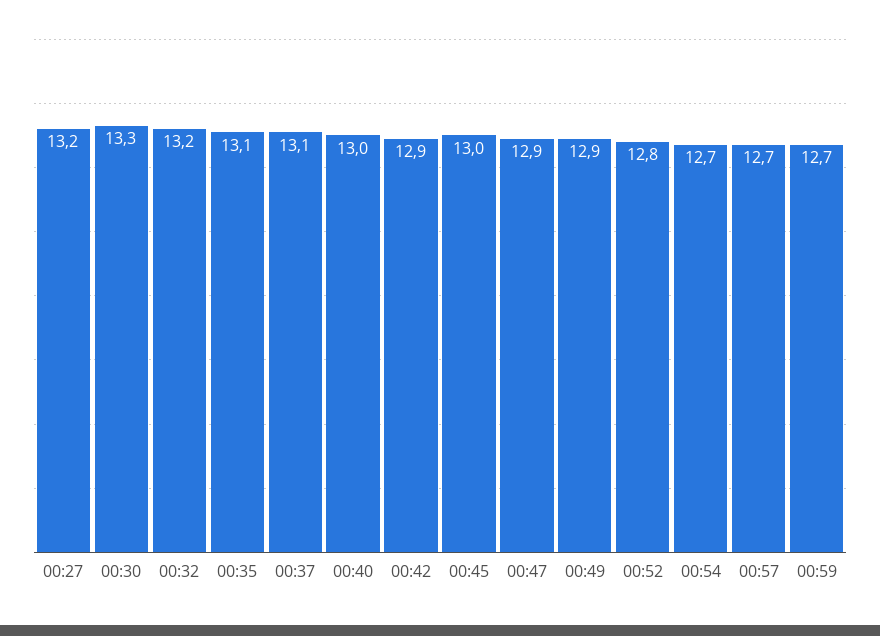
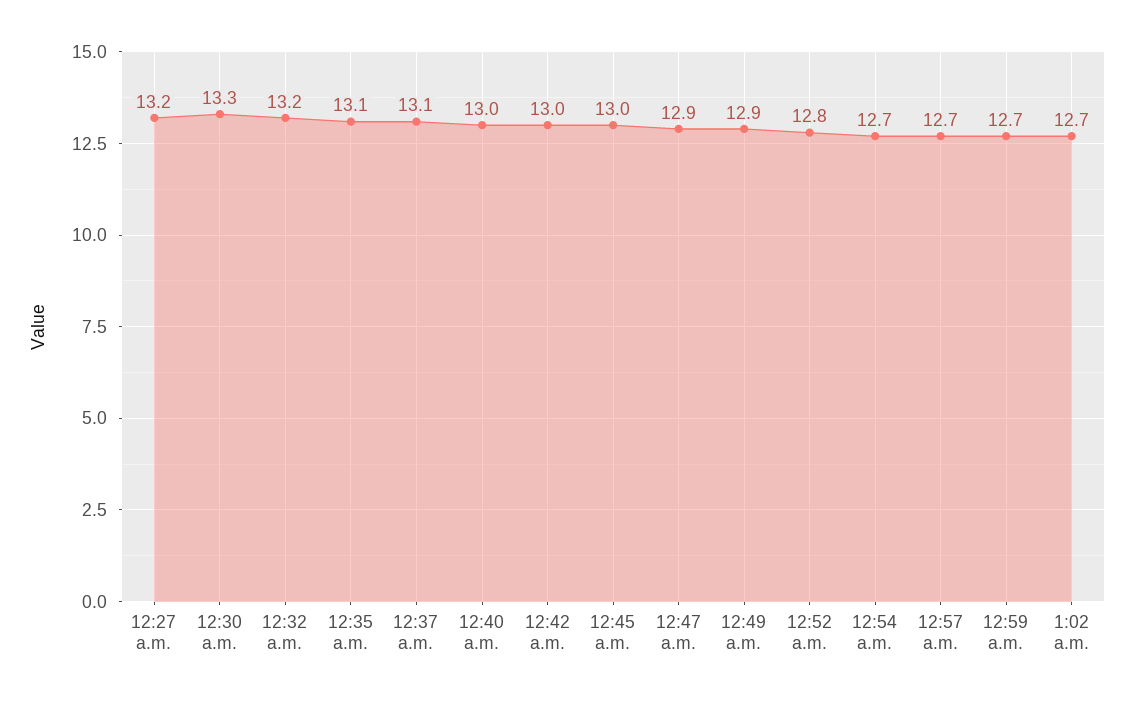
00:42: 12.9 -> 13
1:02 a.m.: none -> 12.7

